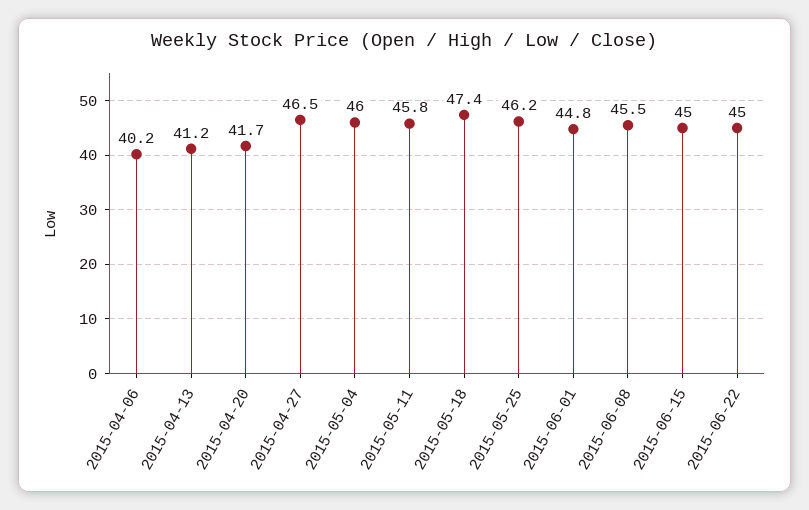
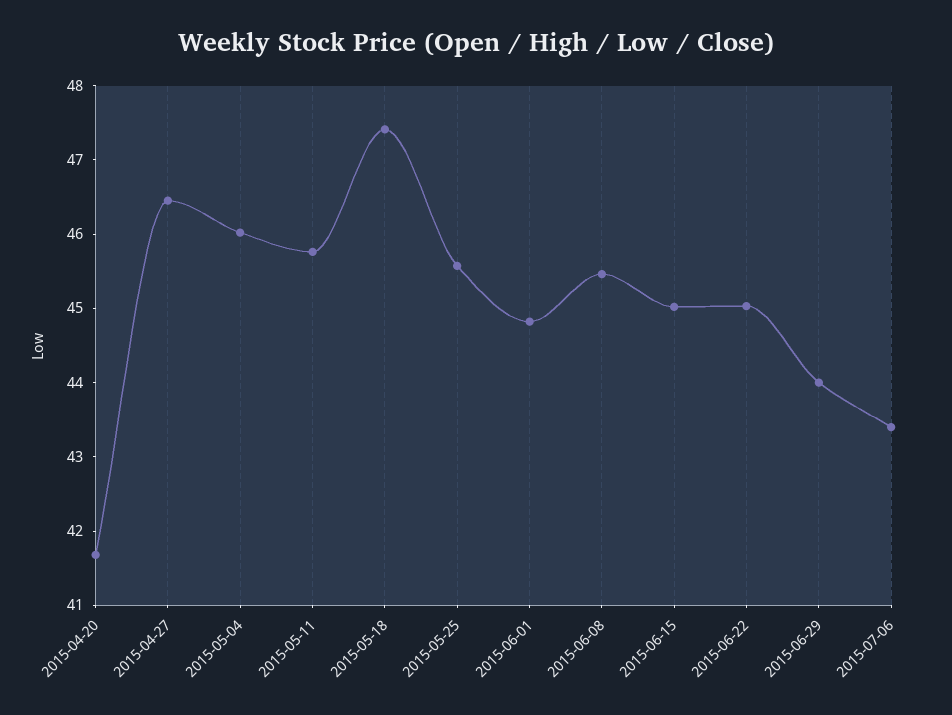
2015-04-06: 40.2 -> none
2015-04-13: 41.2 -> none
2015-05-25: 46.2 -> 45.6
2015-06-29: none -> 44
2015-07-06: none -> 43.4

